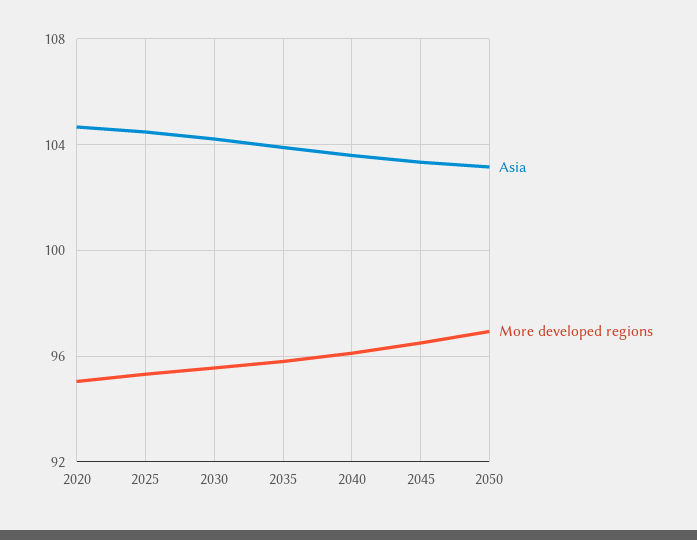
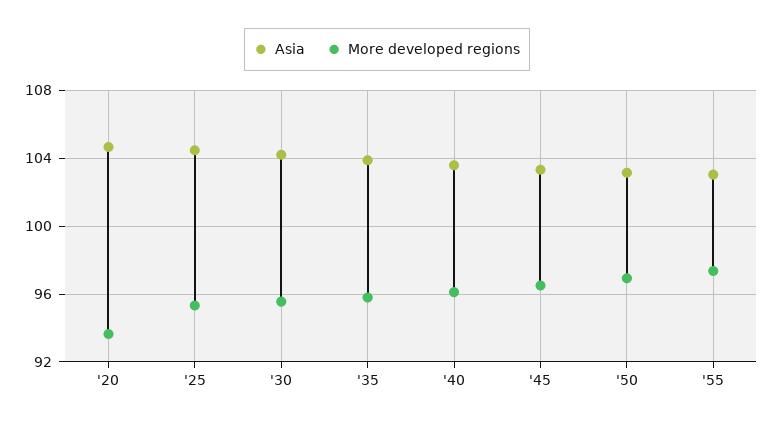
More developed regions, 2020: 95 -> 93.5
Asia, '55: none -> 103
More developed regions, '55: none -> 97.5

